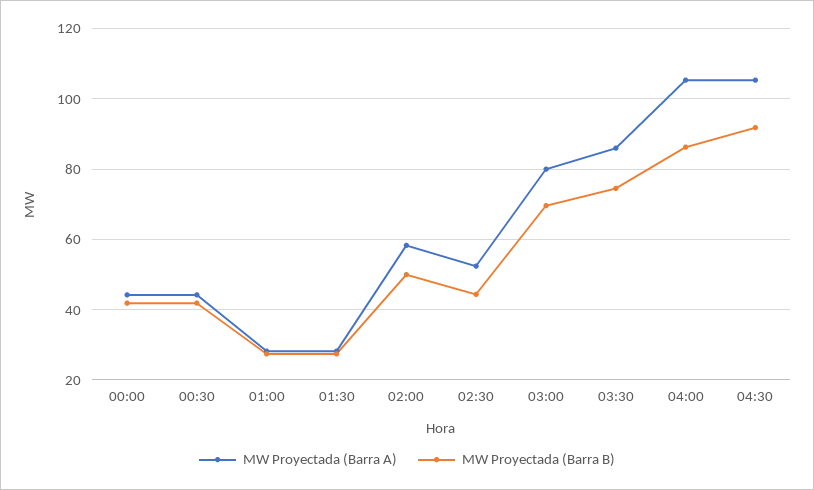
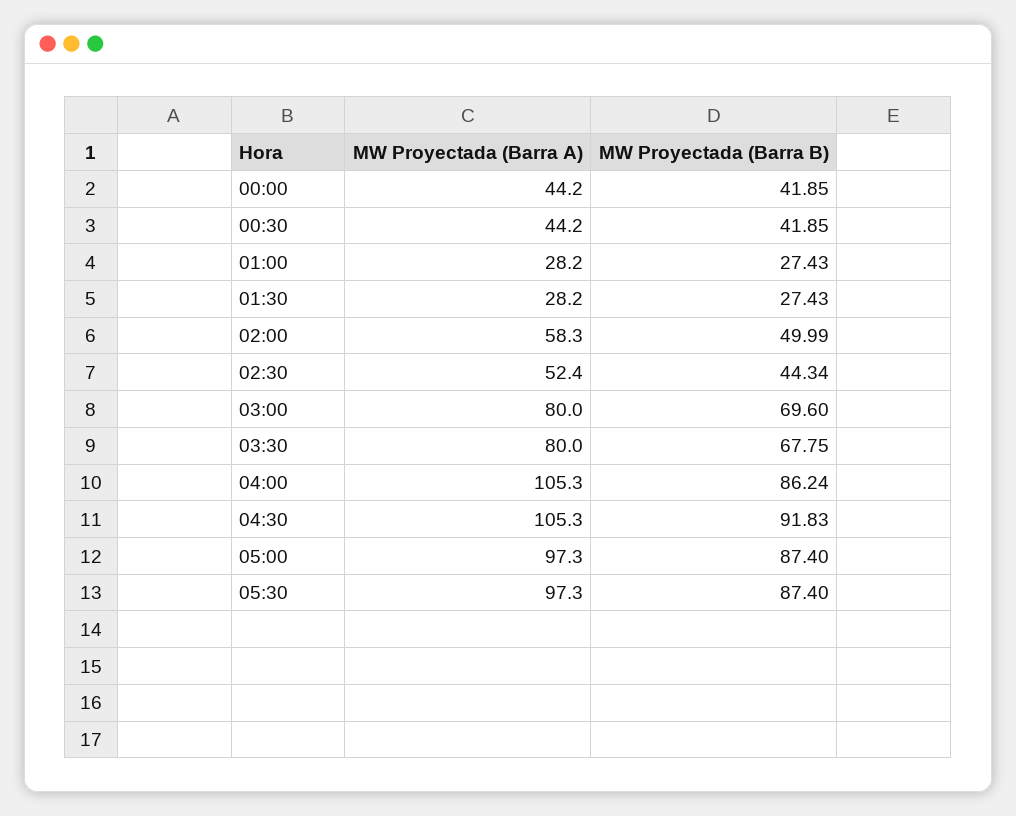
MW Proyectada (Barra A), 03:30: 86 -> 80
MW Proyectada (Barra B), 03:30: 74 -> 67.75
MW Proyectada (Barra A), 05:00: none -> 97.3
MW Proyectada (Barra B), 05:00: none -> 87.4
MW Proyectada (Barra A), 05:30: none -> 97.3
MW Proyectada (Barra B), 05:30: none -> 87.4

